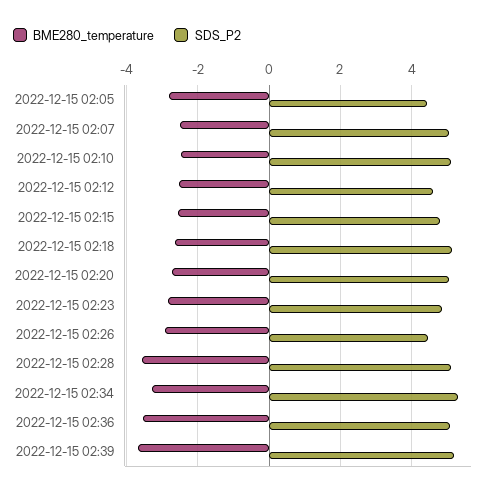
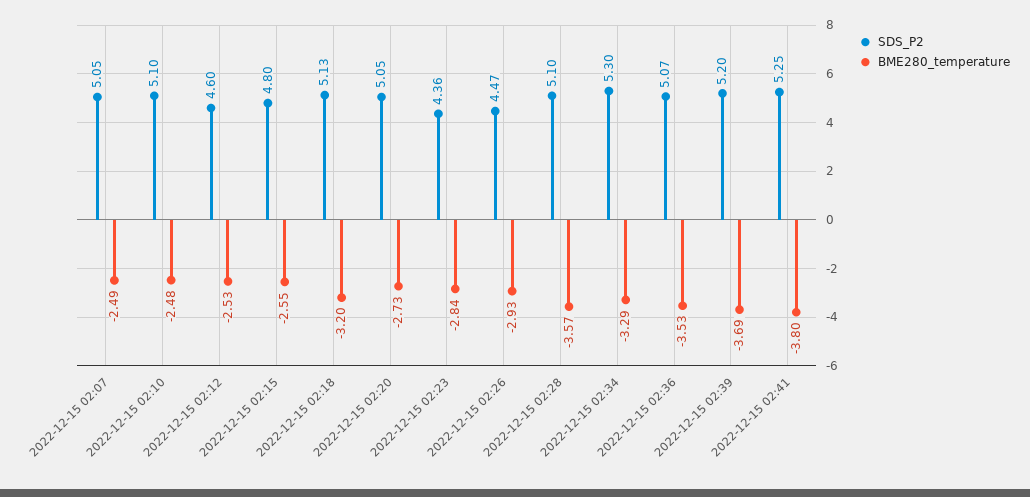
BME280_temperature, 2022-12-15 02:05: -2.8 -> none
SDS_P2, 2022-12-15 02:05: 4.4 -> none
BME280_temperature, 2022-12-15 02:18: -2.6 -> -3.2
SDS_P2, 2022-12-15 02:23: 4.8 -> 4.36
SDS_P2, 2022-12-15 02:41: none -> 5.25
BME280_temperature, 2022-12-15 02:41: none -> -3.8

